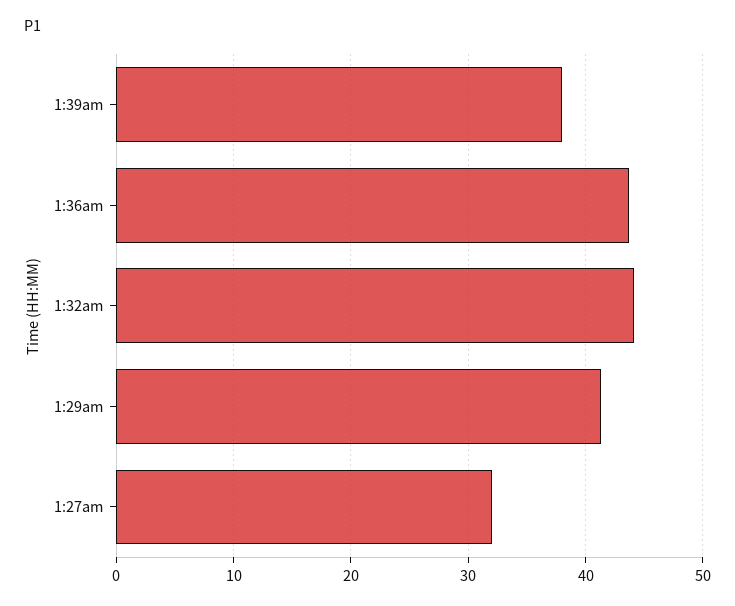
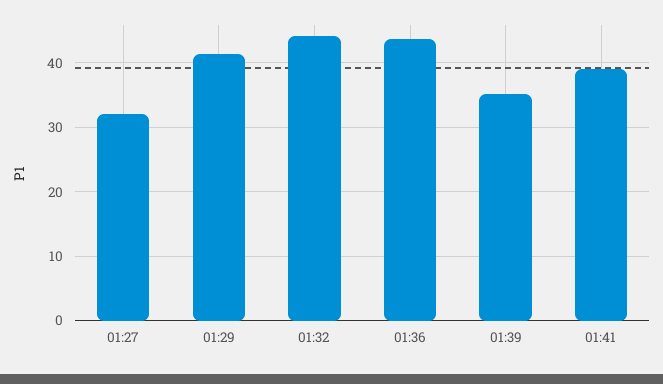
1:39am: 38 -> 35
01:41: none -> 39

